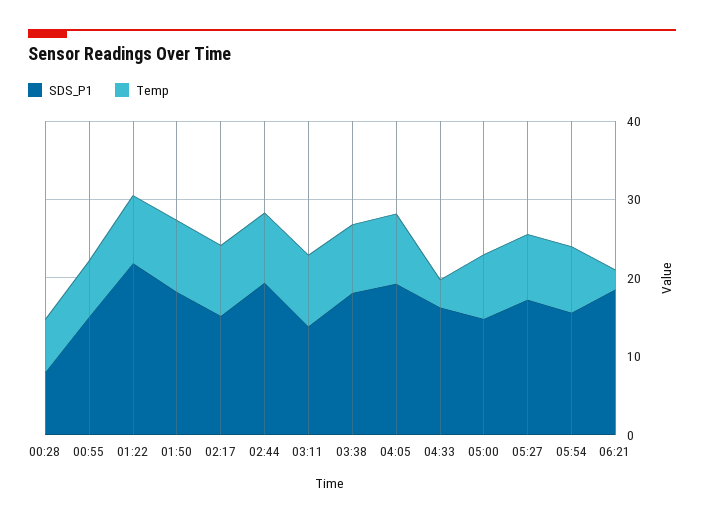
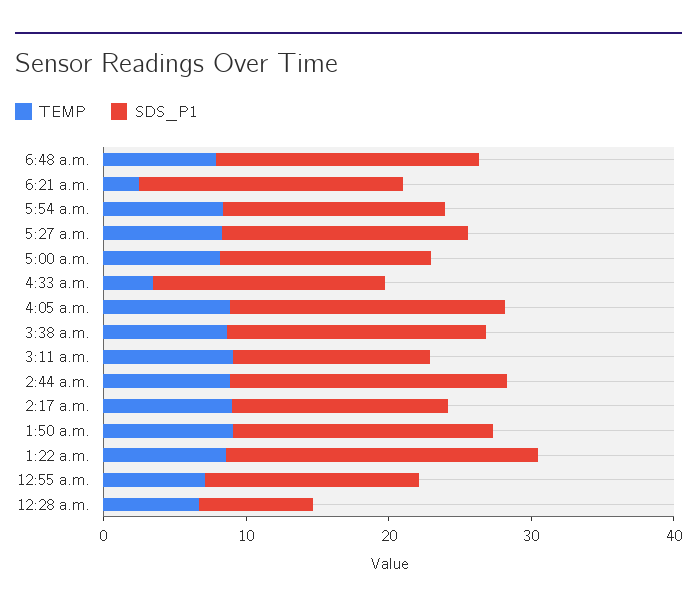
Temp, 6:48 a.m.: none -> 8
SDS_P1, 6:48 a.m.: none -> 18

